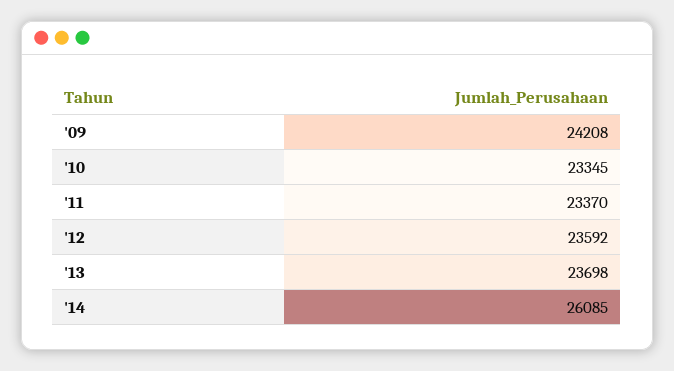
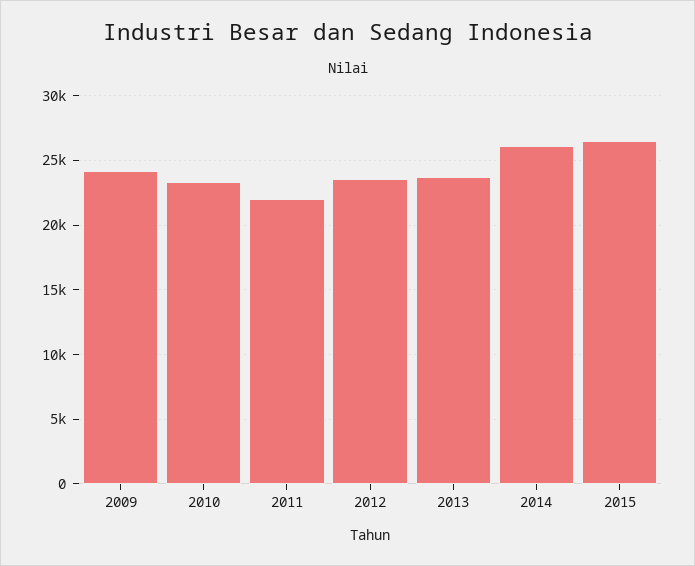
'11: 23370 -> 22000
2015: none -> 26500

